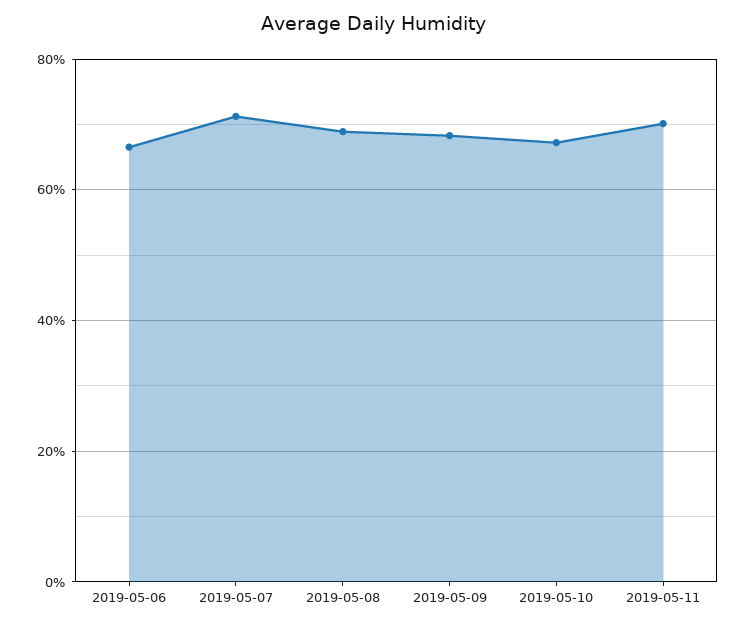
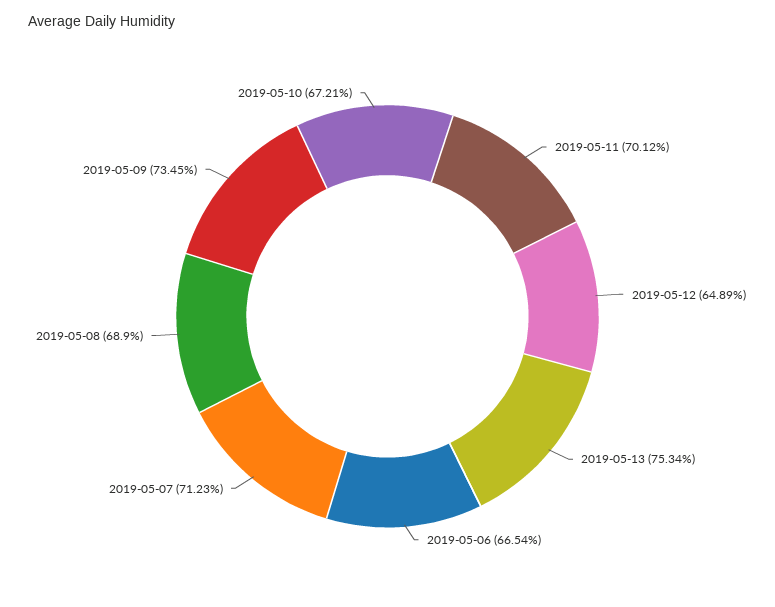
2019-05-09: 68 -> 73.45
2019-05-12: none -> 64.89
2019-05-13: none -> 75.34

